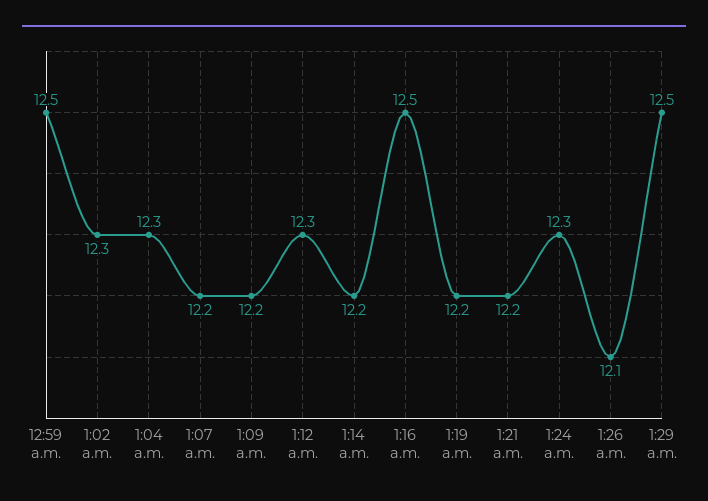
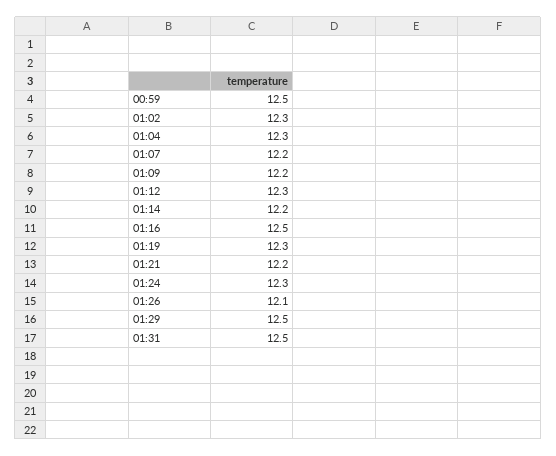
1:19 a.m.: 12.2 -> 12.3
01:31: none -> 12.5

